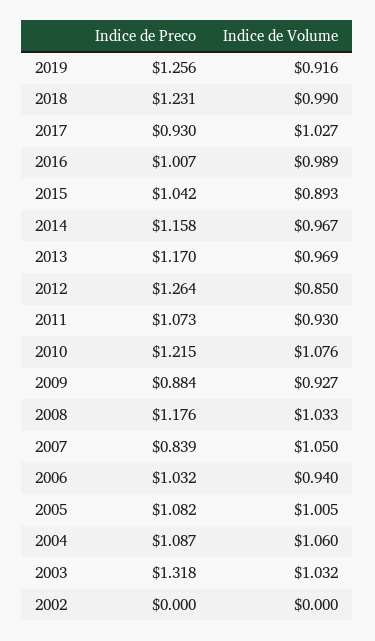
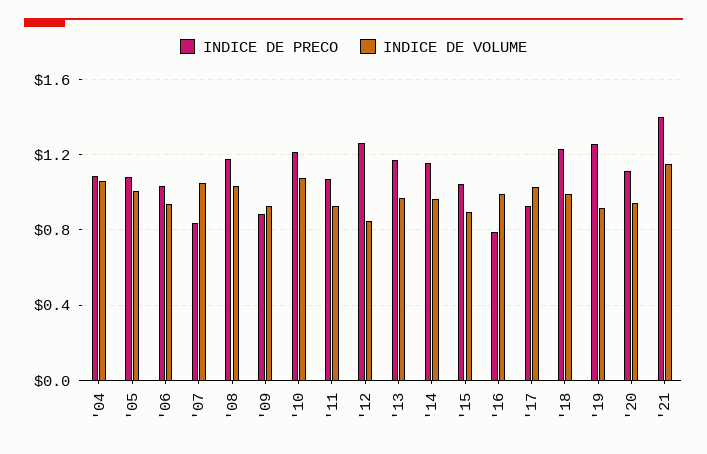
Indice de Preco, 2016: 1.007 -> 0.8
Indice de Preco, 2003: 1.318 -> none
Indice de Volume, 2003: 1.032 -> none
Indice de Preco, 2002: 0 -> none
Indice de Volume, 2002: 0 -> none
Indice de Preco, '20: none -> 1.1
Indice de Volume, '20: none -> 0.95
Indice de Preco, '21: none -> 1.4
Indice de Volume, '21: none -> 1.15

